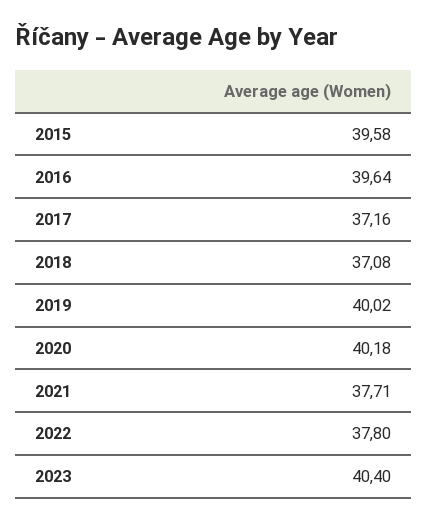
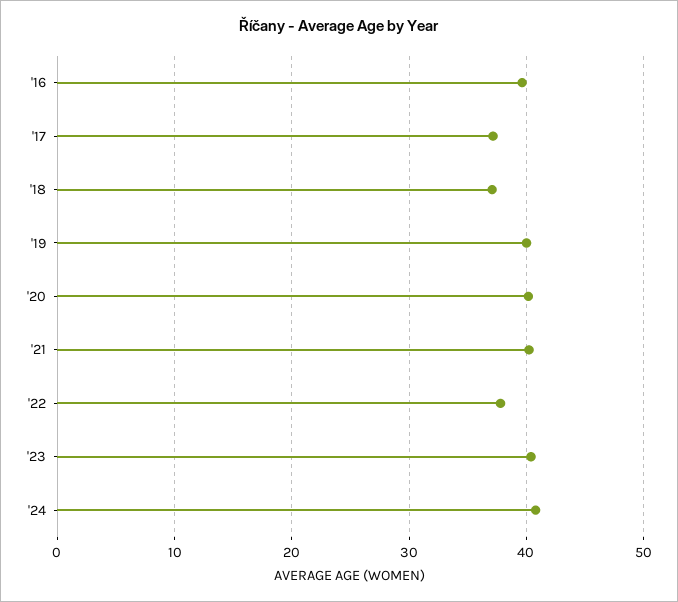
2015: 39.58 -> none
2021: 37.71 -> 40
'24: none -> 41

